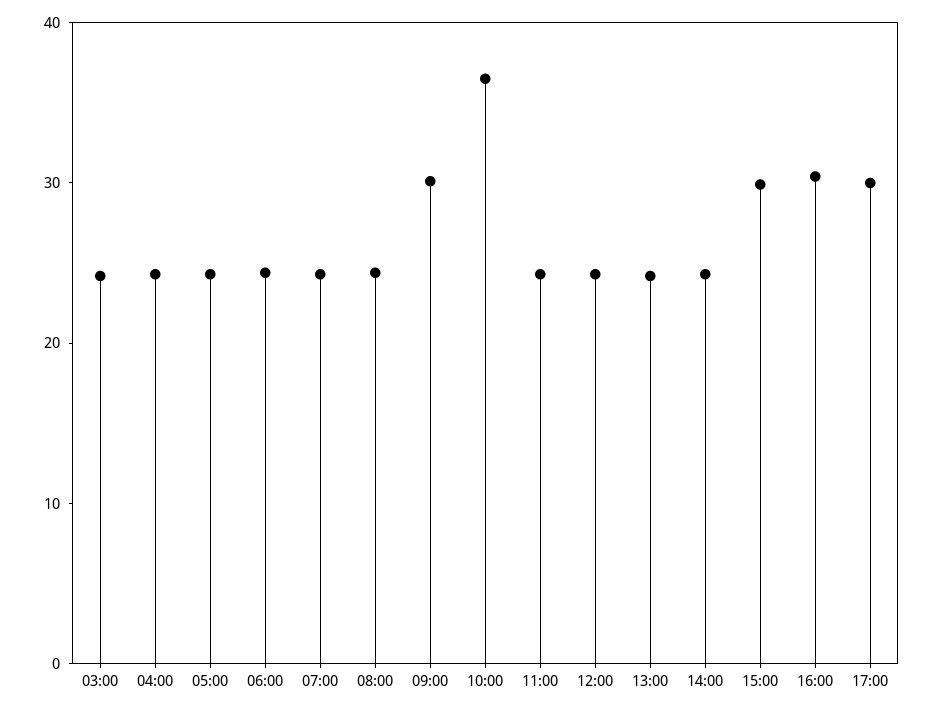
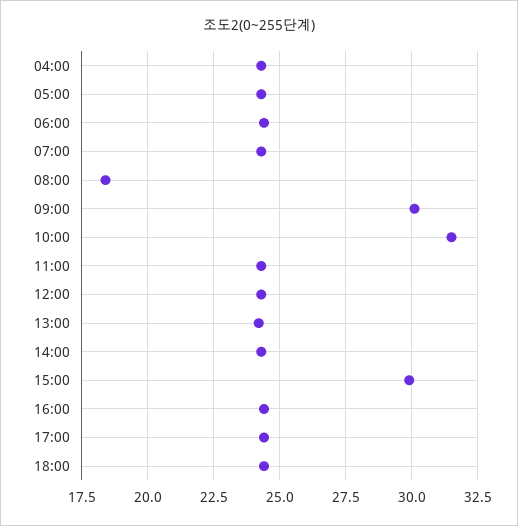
03:00: 24 -> none
08:00: 24 -> 18.5
10:00: 36 -> 31.5
16:00: 30 -> 24.5
17:00: 30 -> 24.5
18:00: none -> 24.5

